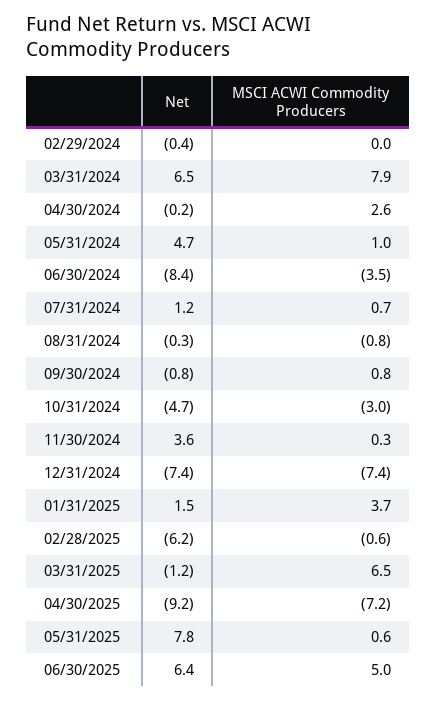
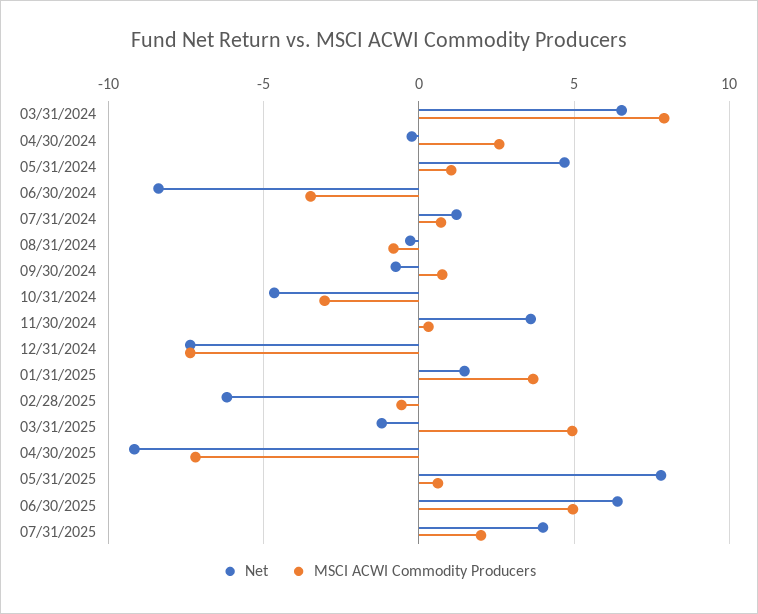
Net, 02/29/2024: -0.4 -> none
MSCI ACWI Commodity Producers, 02/29/2024: 0 -> none
MSCI ACWI Commodity Producers, 03/31/2025: 6.5 -> 5
Net, 07/31/2025: none -> 4
MSCI ACWI Commodity Producers, 07/31/2025: none -> 2

